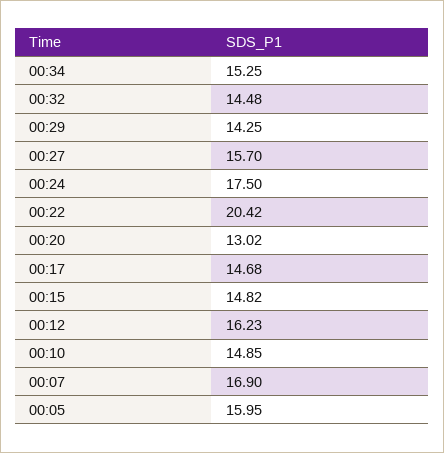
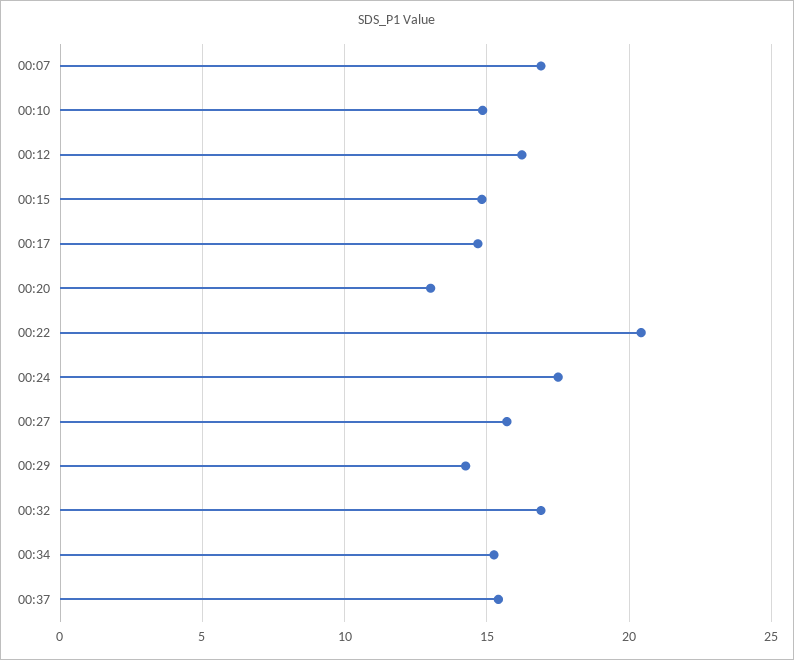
00:32: 14.48 -> 17
00:05: 15.95 -> none
00:37: none -> 15.5

